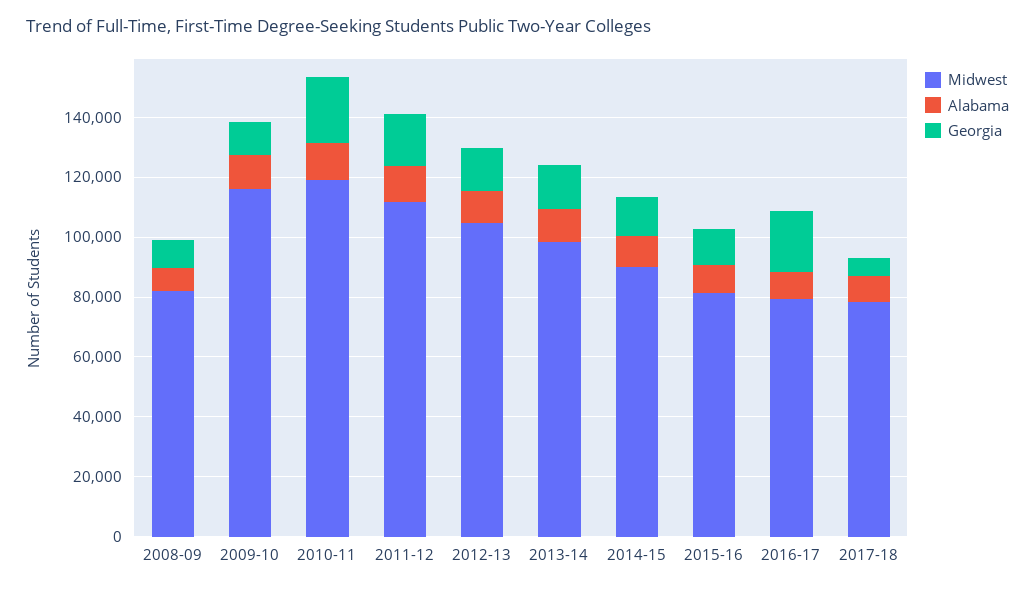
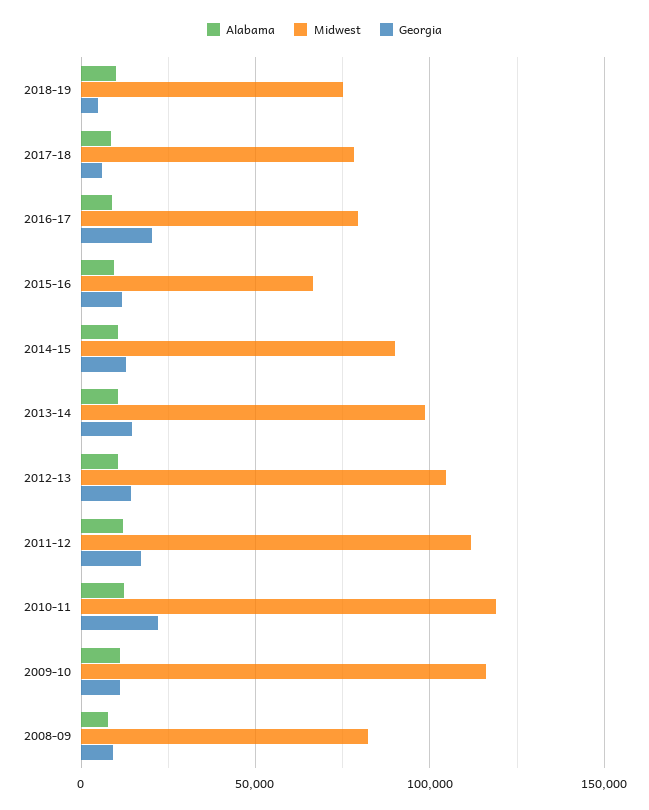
Midwest, 2015-16: 80000 -> 65000
Alabama, 2018-19: none -> 10000
Midwest, 2018-19: none -> 75000
Georgia, 2018-19: none -> 5000

